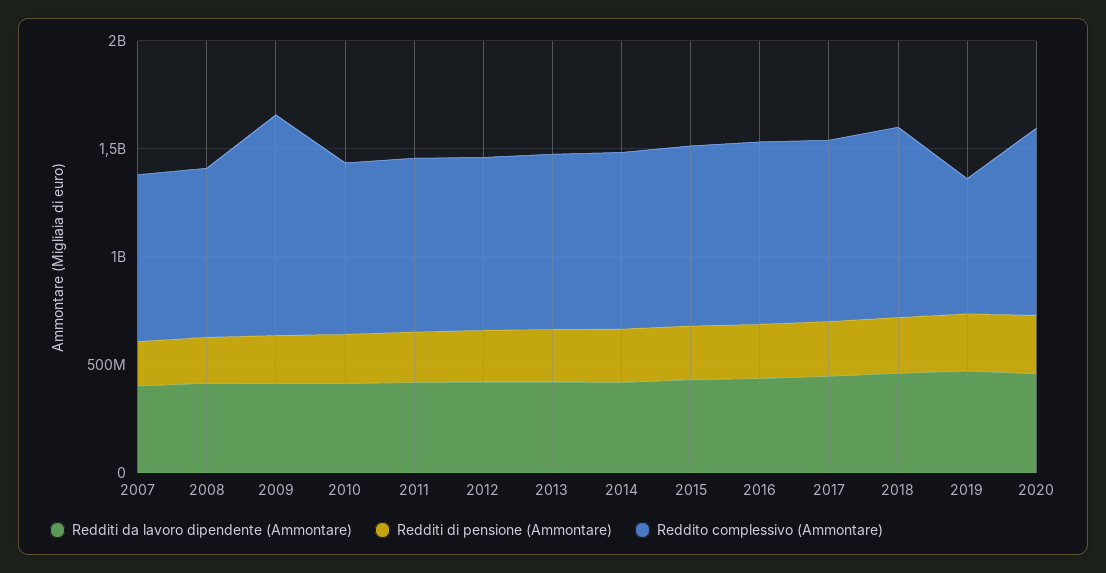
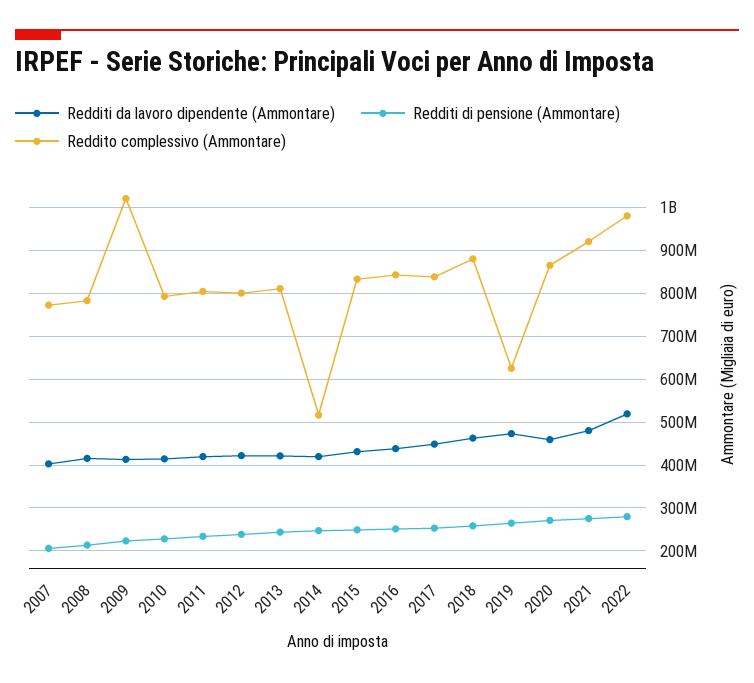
Reddito complessivo (Ammontare), 2014: 800000000 -> 520000000
Redditi da lavoro dipendente (Ammontare), 2021: none -> 480000000
Redditi di pensione (Ammontare), 2021: none -> 280000000
Reddito complessivo (Ammontare), 2021: none -> 920000000
Redditi da lavoro dipendente (Ammontare), 2022: none -> 520000000
Redditi di pensione (Ammontare), 2022: none -> 280000000
Reddito complessivo (Ammontare), 2022: none -> 980000000

